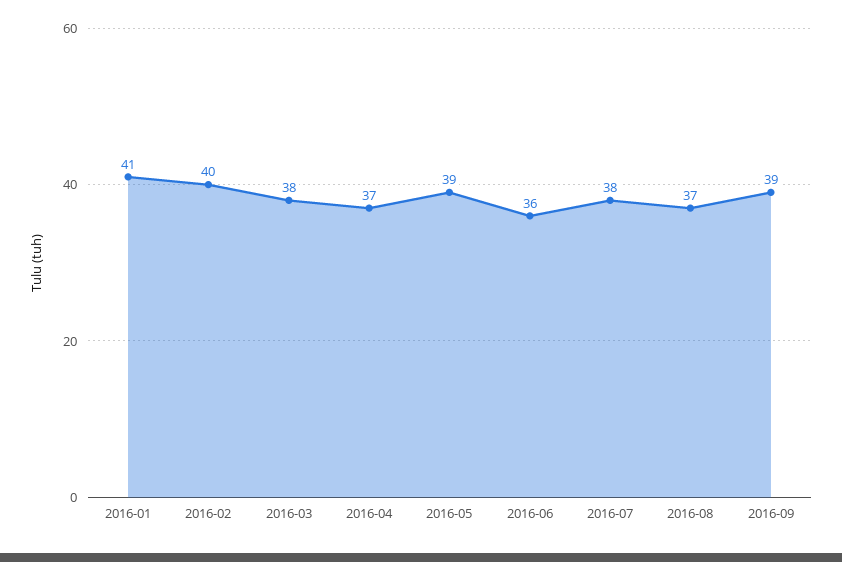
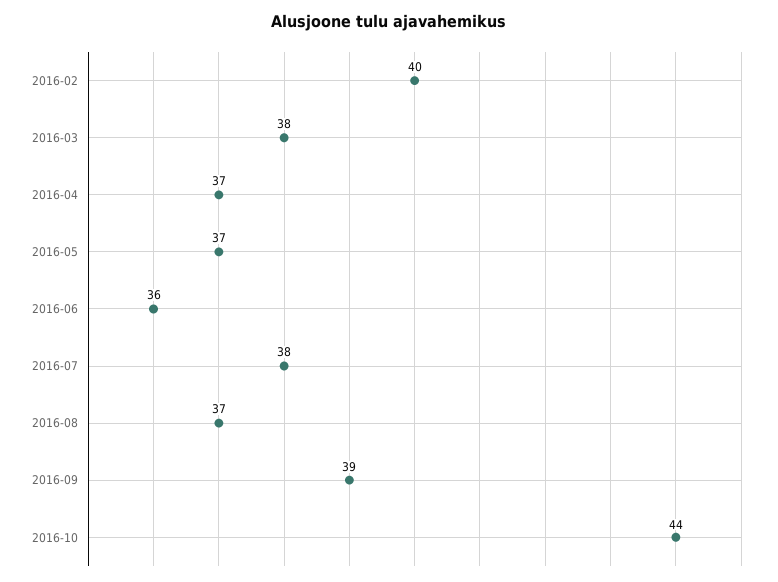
2016-01: 41 -> none
2016-05: 39 -> 37
2016-10: none -> 44

